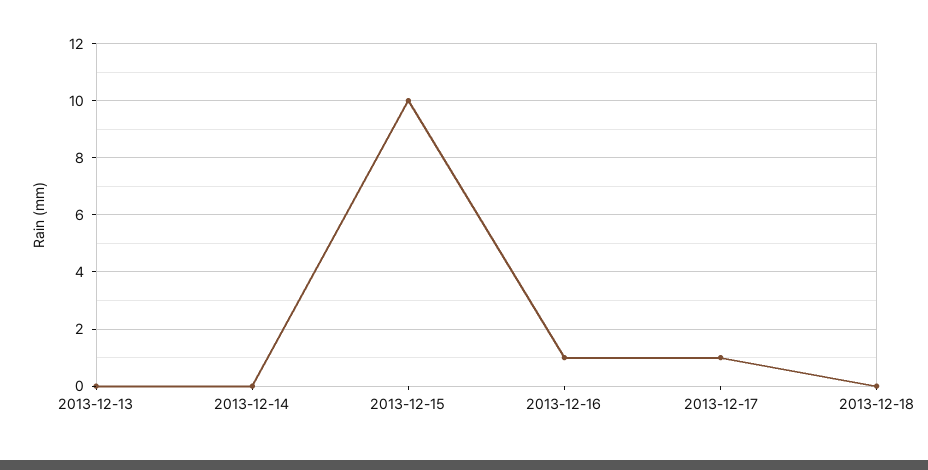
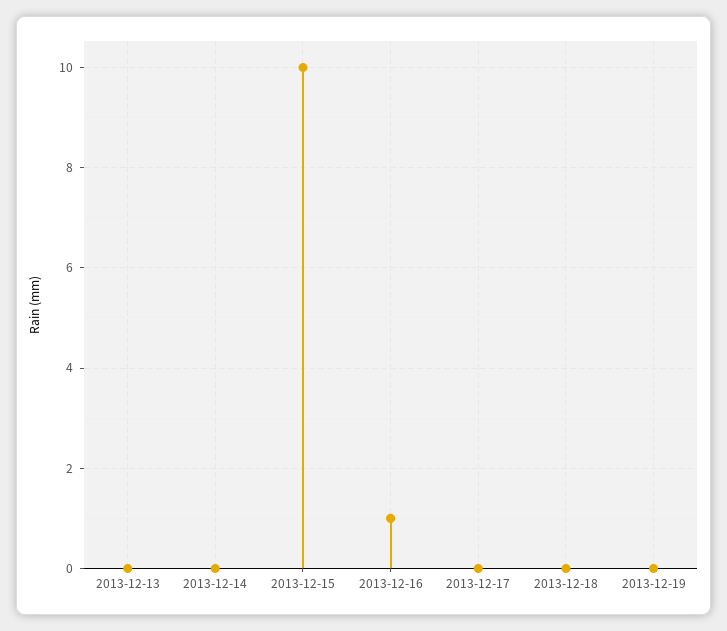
2013-12-17: 1 -> 0
2013-12-19: none -> 0

